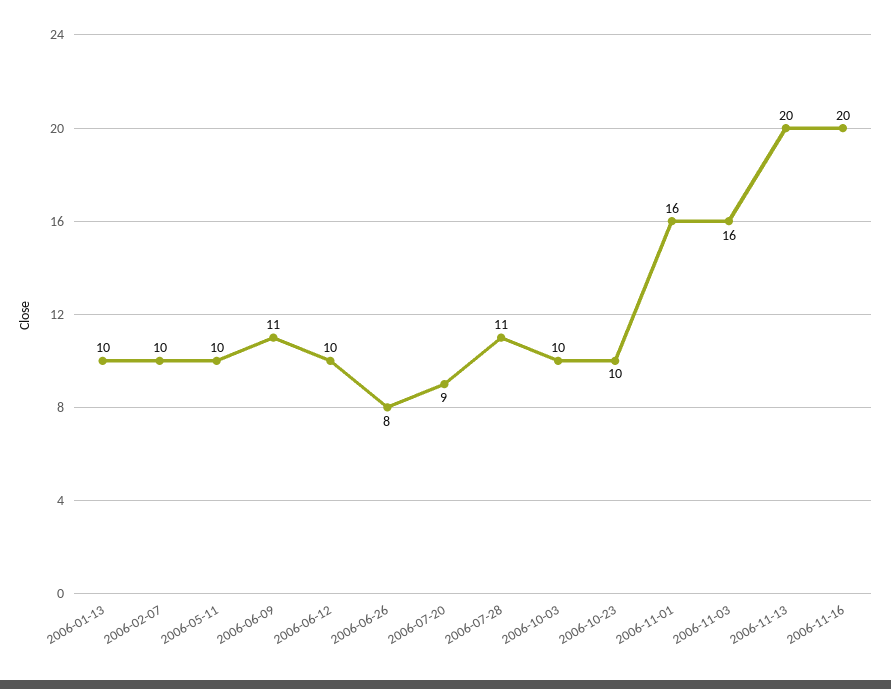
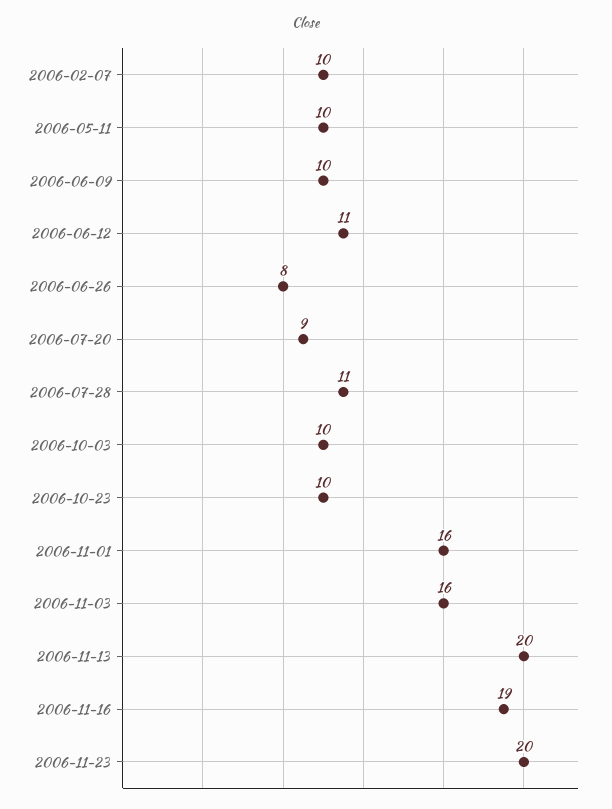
2006-01-13: 10 -> none
2006-06-09: 11 -> 10
2006-06-12: 10 -> 11
2006-11-16: 20 -> 19
2006-11-23: none -> 20

